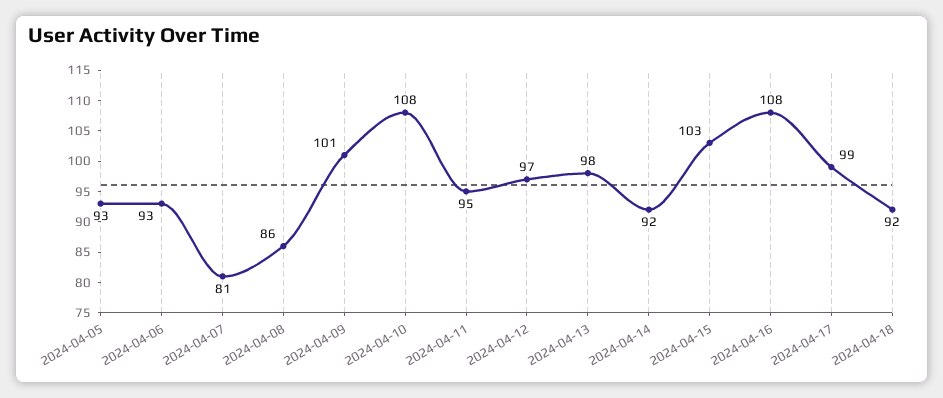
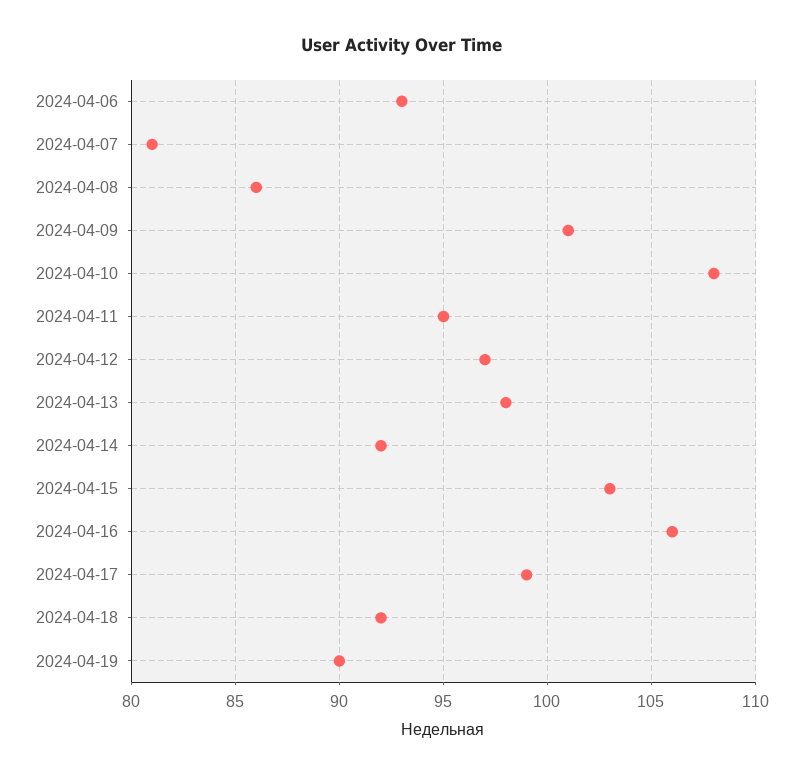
2024-04-05: 93 -> none
2024-04-16: 108 -> 106
2024-04-19: none -> 90

